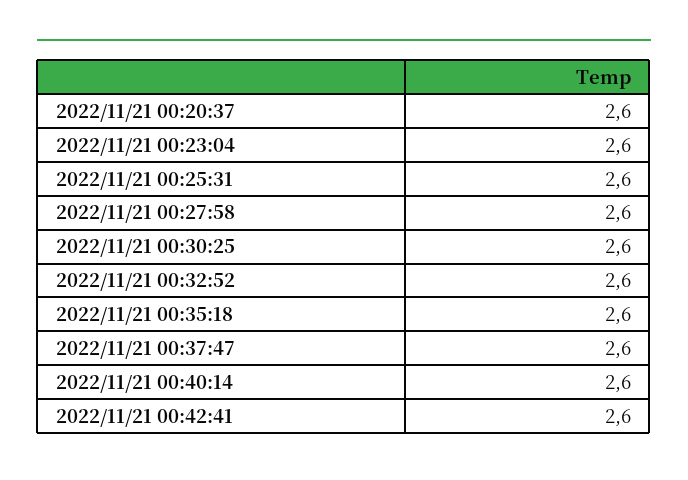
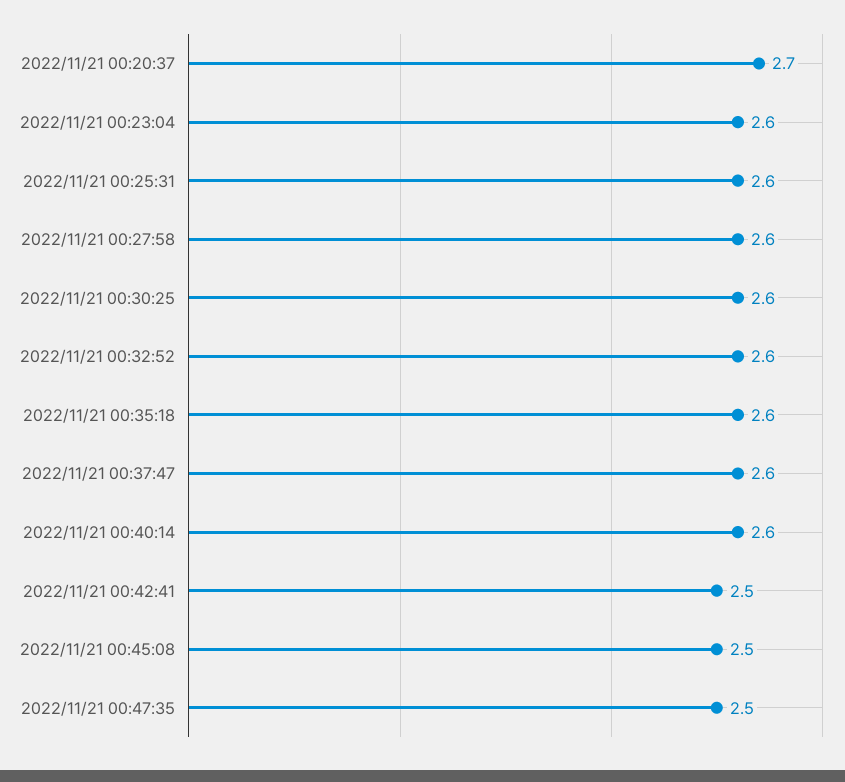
2022/11/21 00:20:37: 2.6 -> 2.7
2022/11/21 00:42:41: 2.6 -> 2.5
2022/11/21 00:45:08: none -> 2.5
2022/11/21 00:47:35: none -> 2.5

